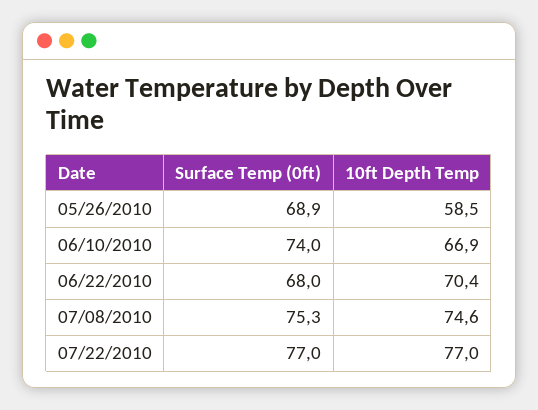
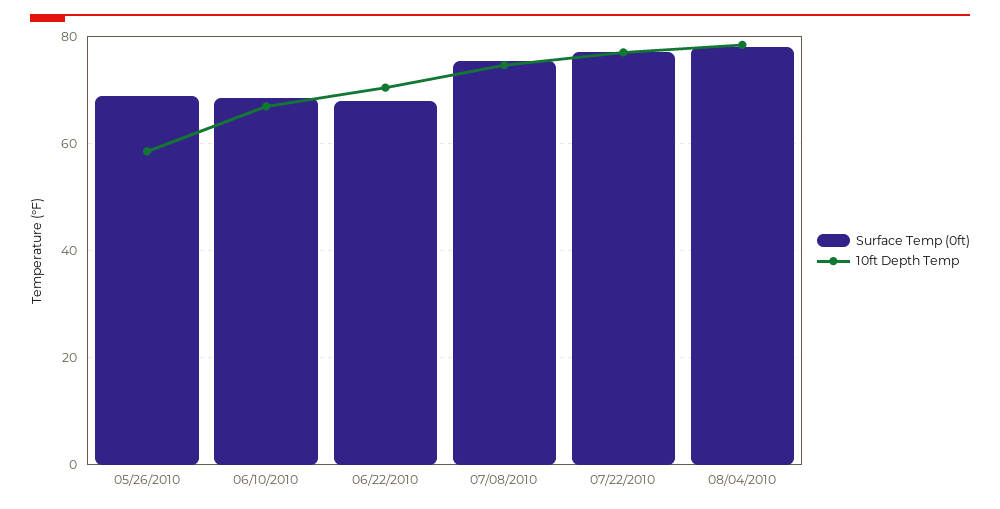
Surface Temp (0ft), 06/10/2010: 74 -> 68
Surface Temp (0ft), 08/04/2010: none -> 78
10ft Depth Temp, 08/04/2010: none -> 78

